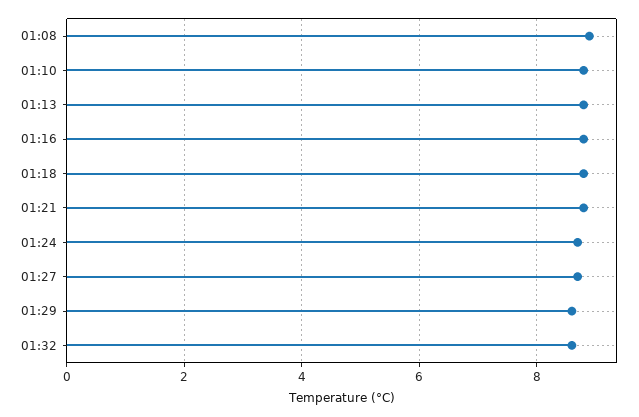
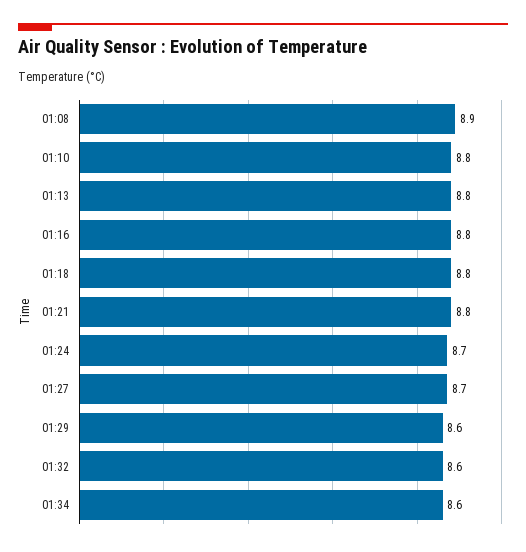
01:34: none -> 8.6

